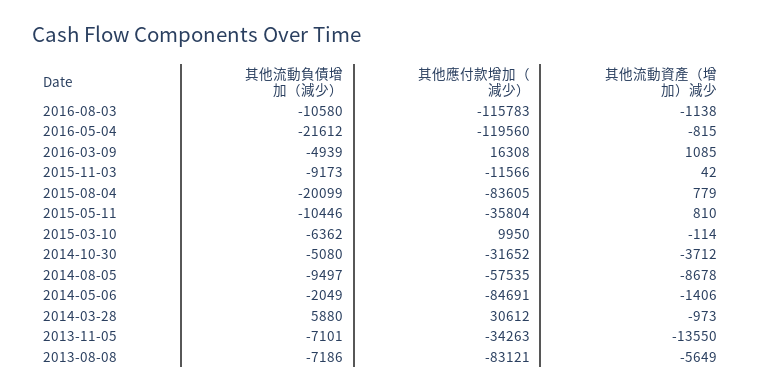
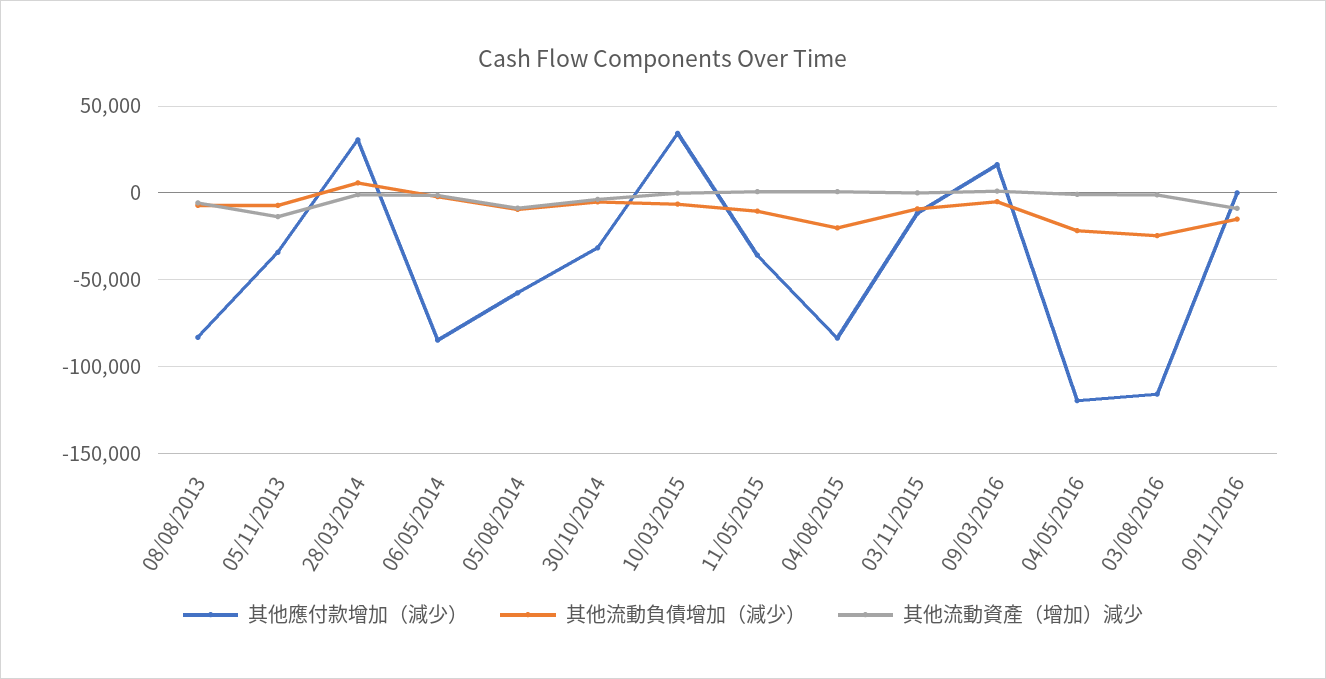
其他流動負債增加（減少）, 2016-08-03: -10580 -> -25000
其他應付款增加（減少）, 2015-03-10: 9950 -> 35000
其他應付款增加（減少）, 09/11/2016: none -> 0
其他流動負債增加（減少）, 09/11/2016: none -> -15000
其他流動資產（增加）減少, 09/11/2016: none -> -10000

